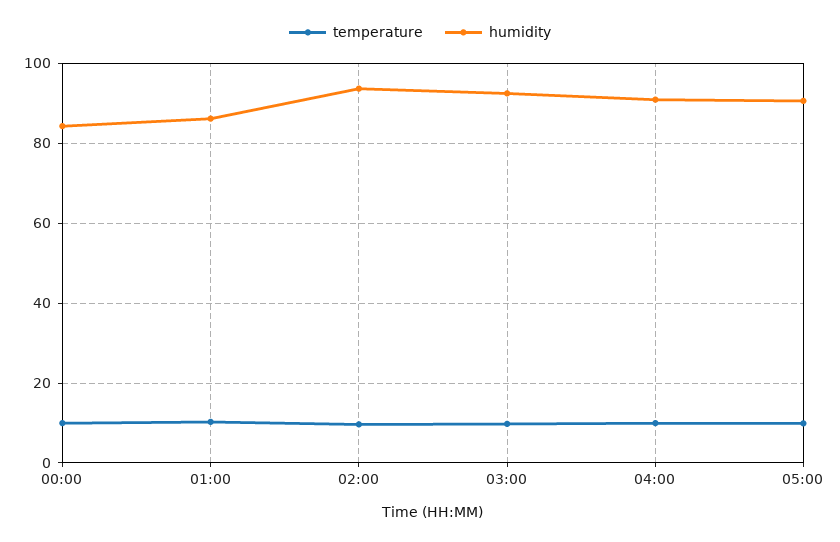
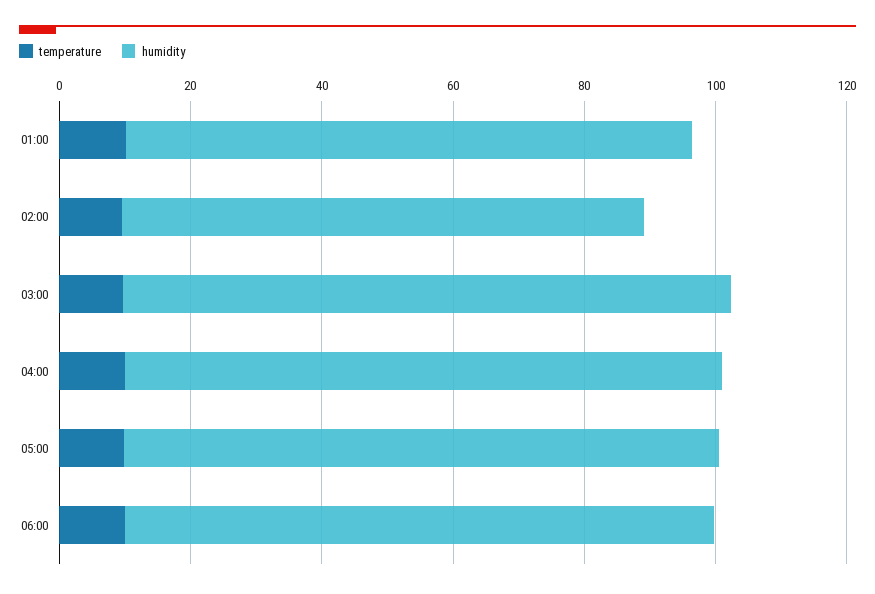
temperature, 00:00: 10 -> none
humidity, 00:00: 84 -> none
humidity, 02:00: 94 -> 80
temperature, 06:00: none -> 10
humidity, 06:00: none -> 90

